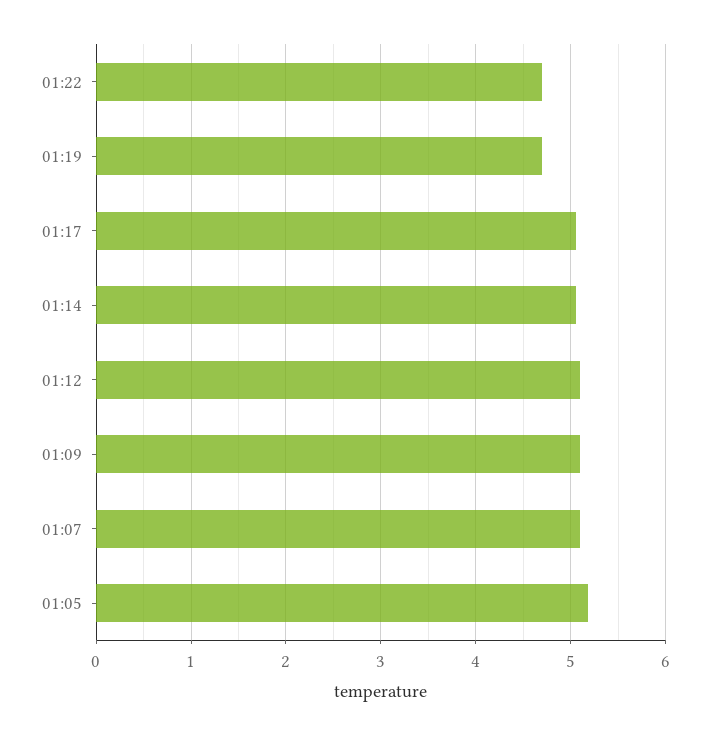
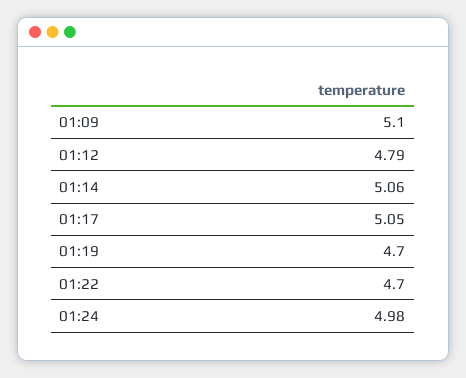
01:12: 5.1 -> 4.79
01:07: 5.1 -> none
01:05: 5.2 -> none
01:24: none -> 4.98

